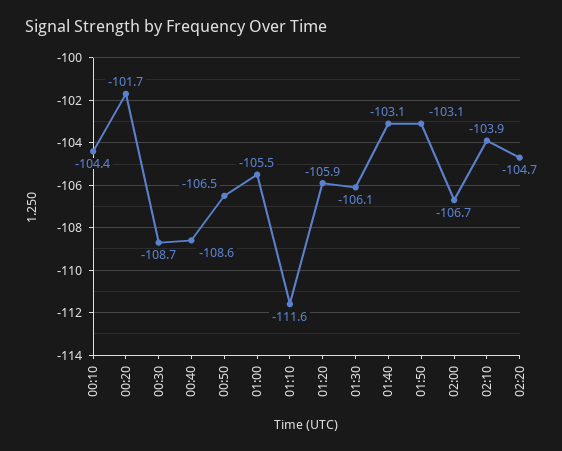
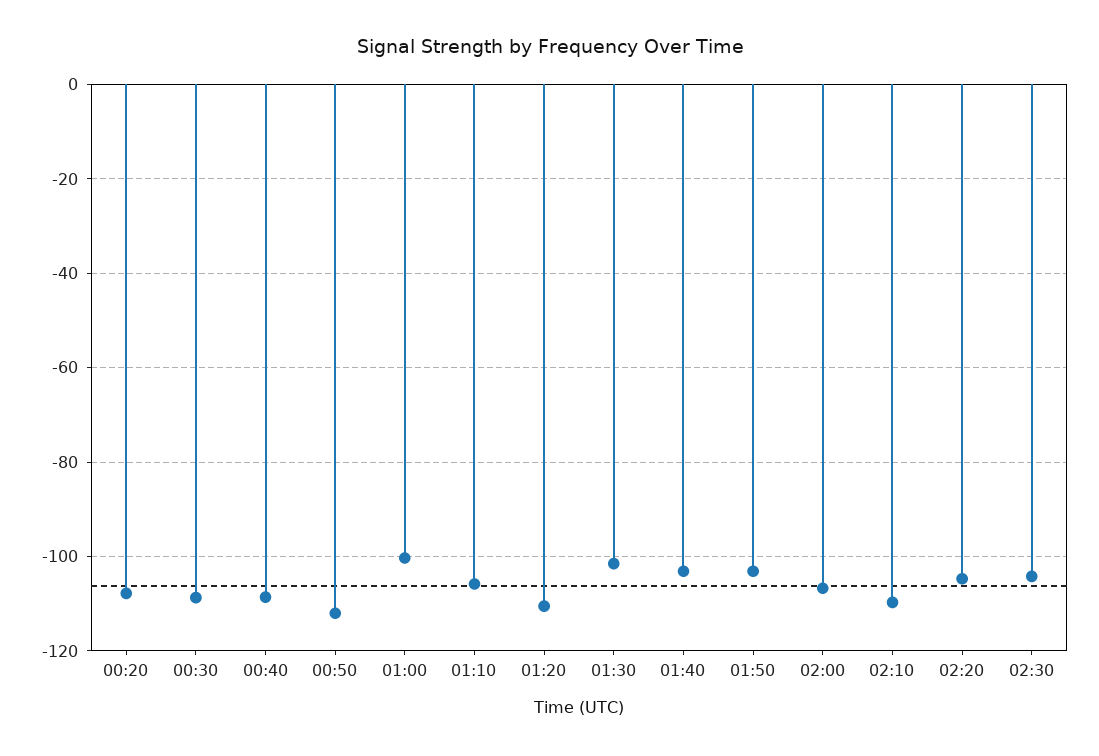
00:10: -104.4 -> none
00:20: -101.7 -> -108
00:50: -106.5 -> -112
01:00: -105.5 -> -100
01:10: -111.6 -> -106
01:20: -105.9 -> -110
01:30: -106.1 -> -102
02:10: -103.9 -> -110
02:30: none -> -104

